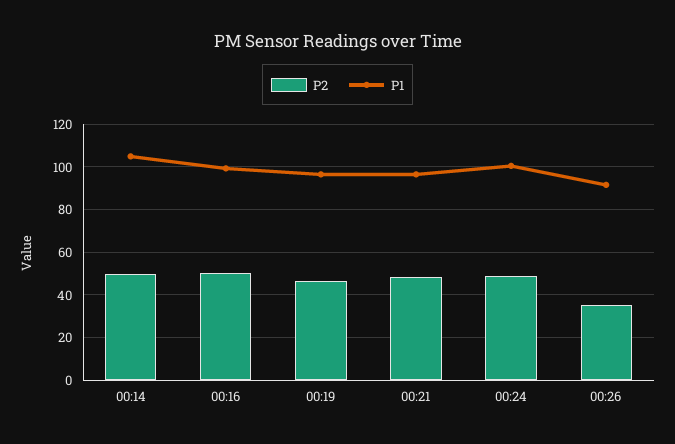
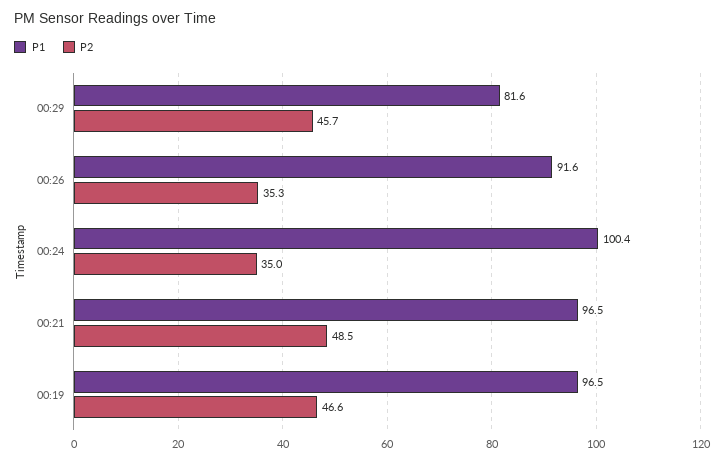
P2, 00:14: 50 -> none
P1, 00:14: 105 -> none
P2, 00:16: 50 -> none
P1, 00:16: 100 -> none
P2, 00:24: 50 -> 35
P1, 00:29: none -> 81.6
P2, 00:29: none -> 45.7

